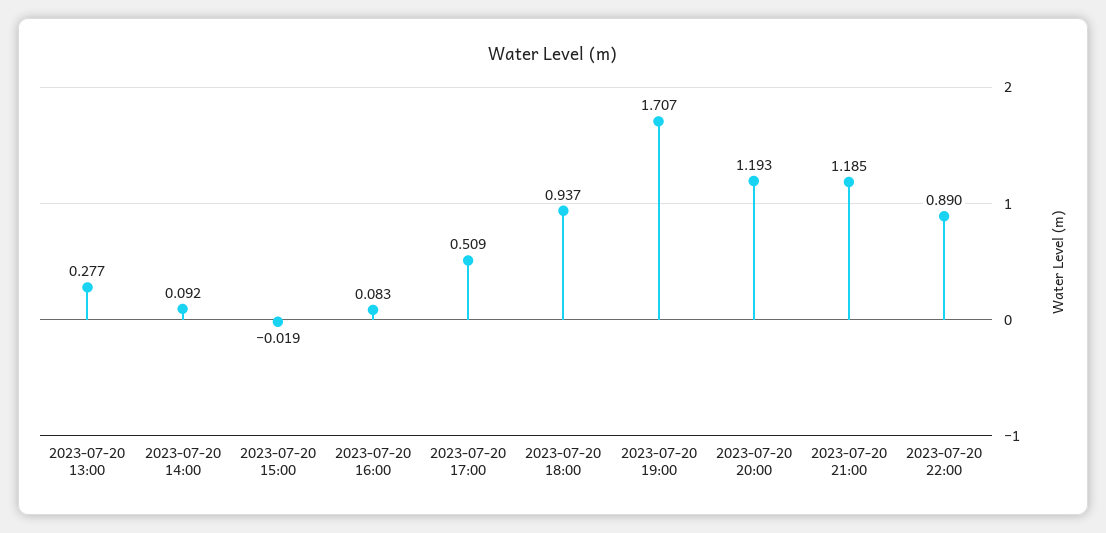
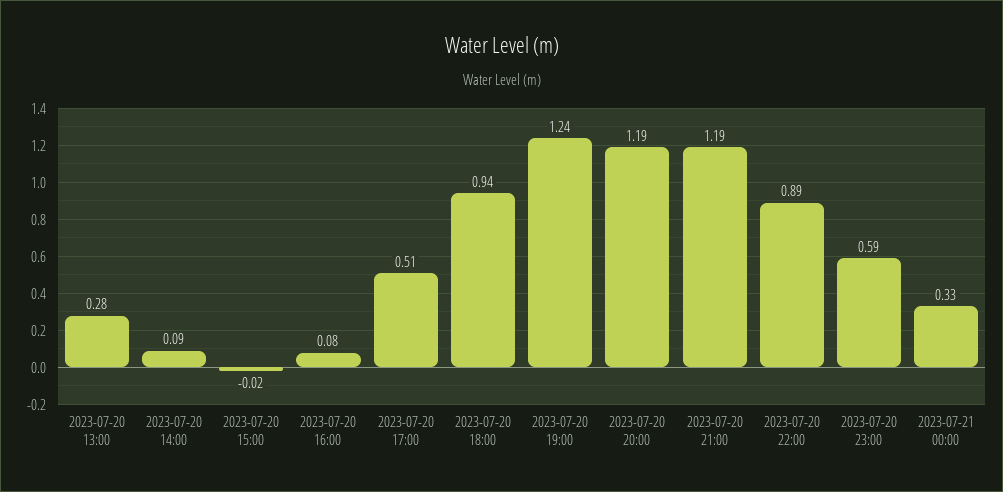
2023-07-20 19:00: 1.707 -> 1.24
2023-07-20 23:00: none -> 0.59
2023-07-21 00:00: none -> 0.33

